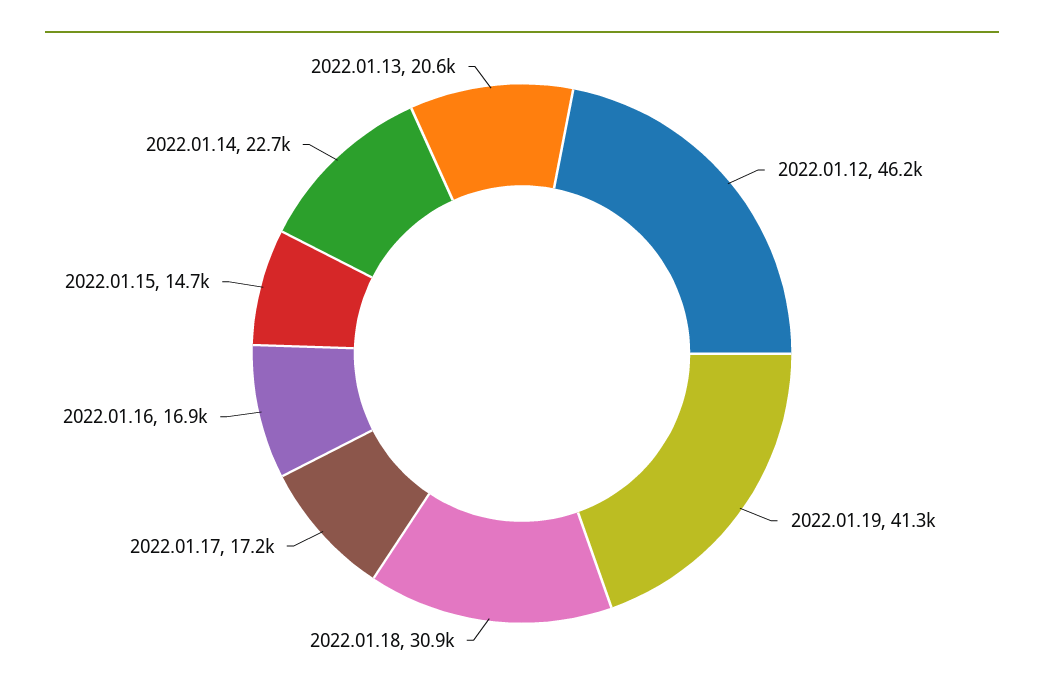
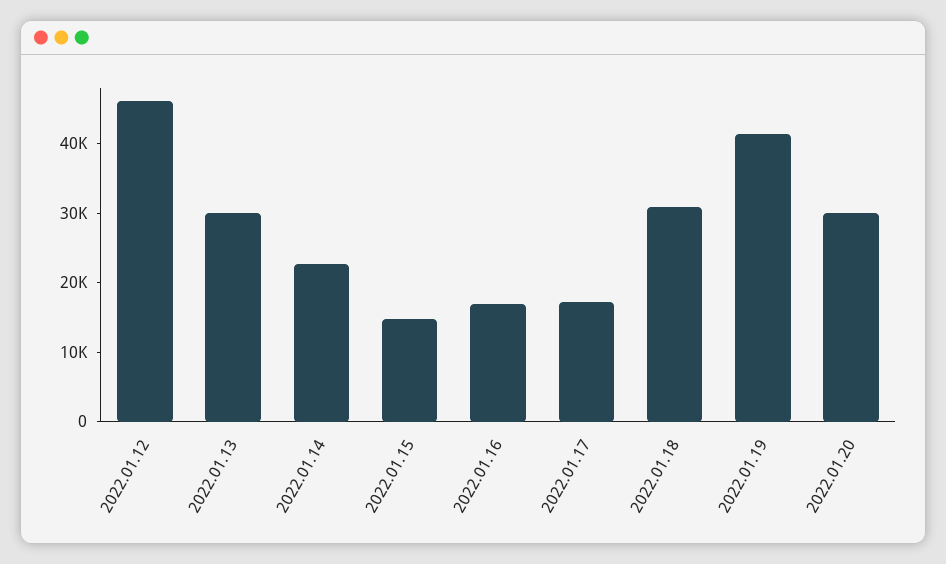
2022.01.13: 20600 -> 30000
2022.01.20: none -> 30000

